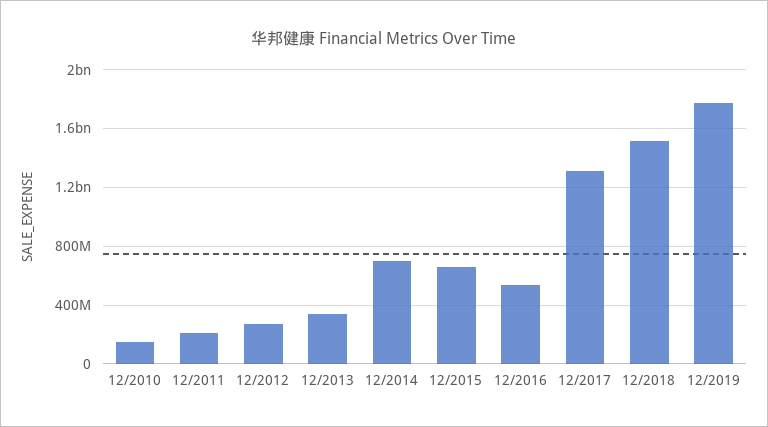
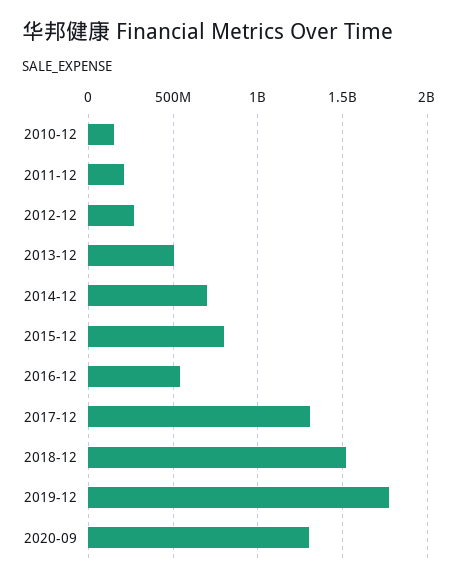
12/2013: 350000000 -> 500000000
12/2015: 650000000 -> 800000000
2020-09: none -> 1300000000

